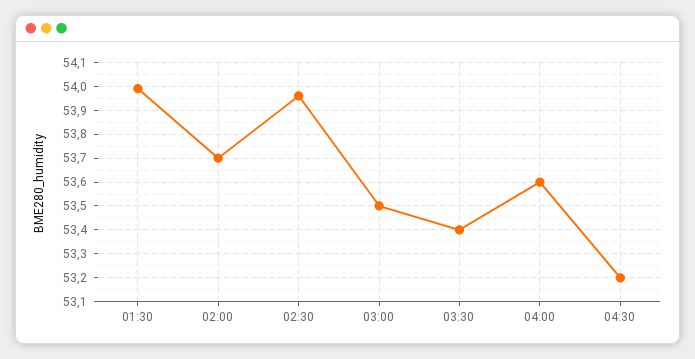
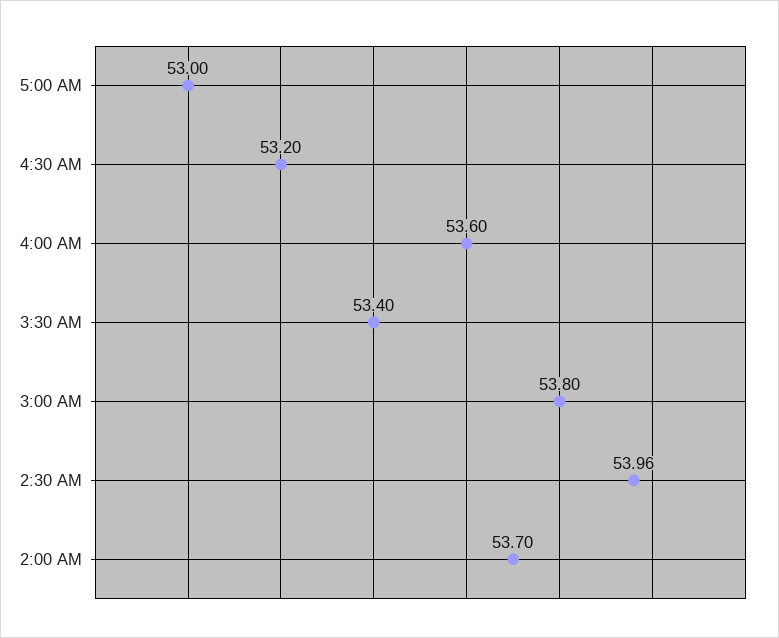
01:30: 54 -> none
03:00: 53.5 -> 53.8
5:00 AM: none -> 53

